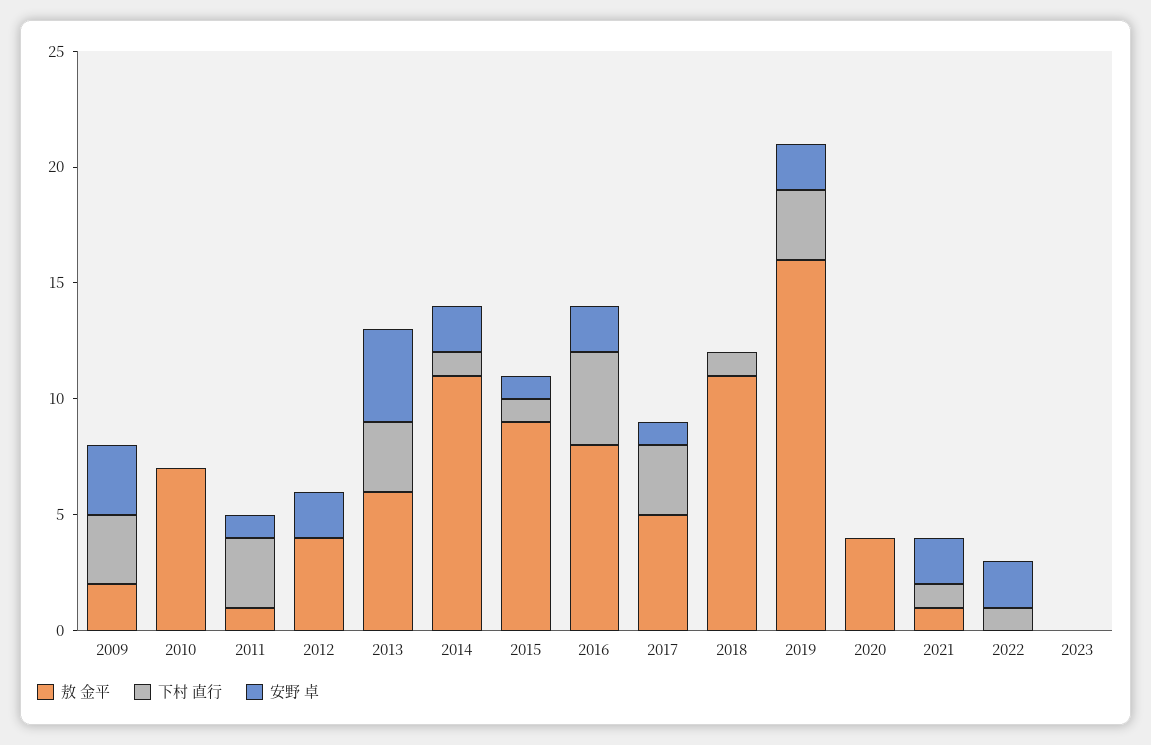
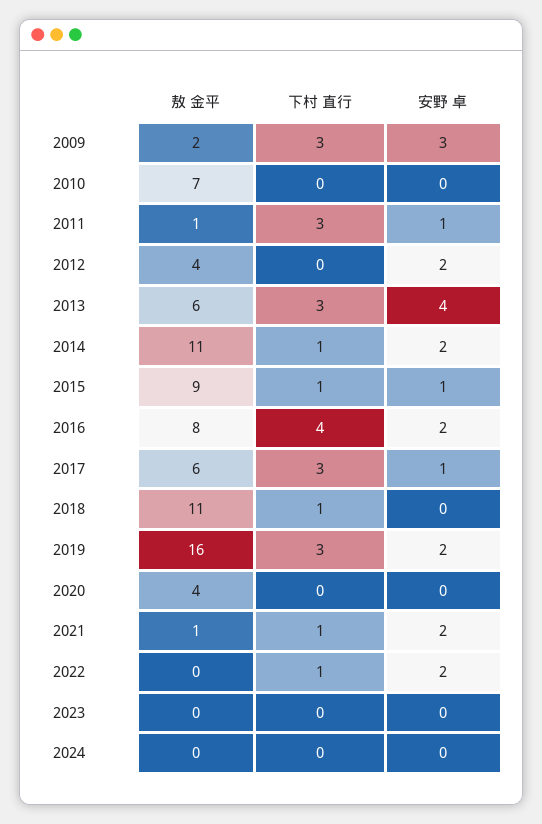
敖 金平, 2017: 5 -> 6
敖 金平, 2024: none -> 0
下村 直行, 2024: none -> 0
安野 卓, 2024: none -> 0

